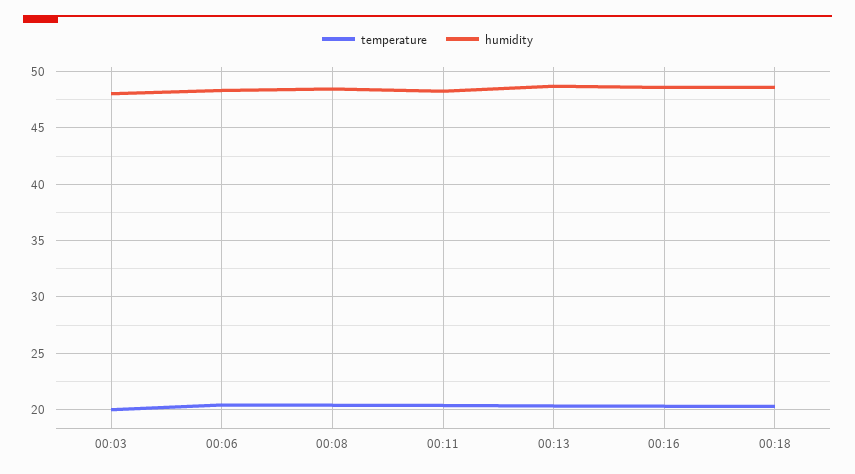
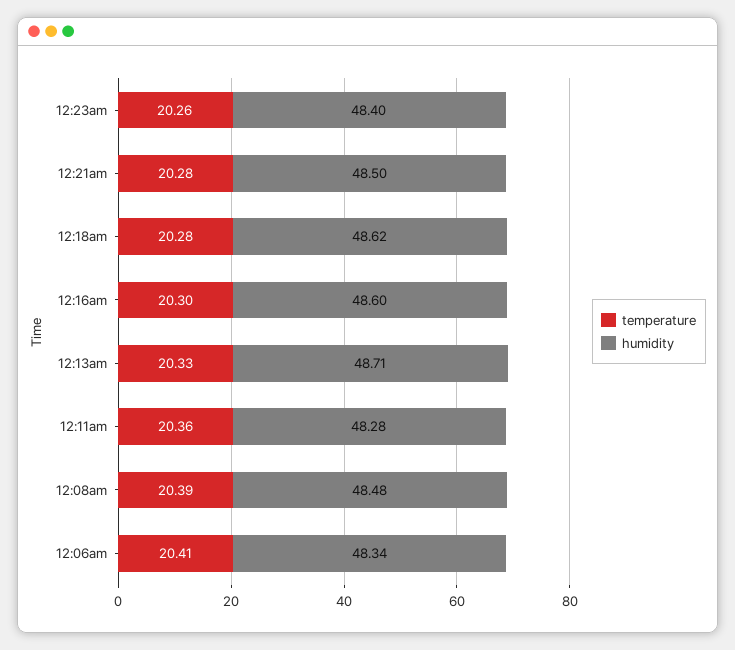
temperature, 00:03: 20 -> none
humidity, 00:03: 48 -> none
temperature, 12:23am: none -> 20.26
humidity, 12:23am: none -> 48.4
temperature, 12:21am: none -> 20.28
humidity, 12:21am: none -> 48.5

